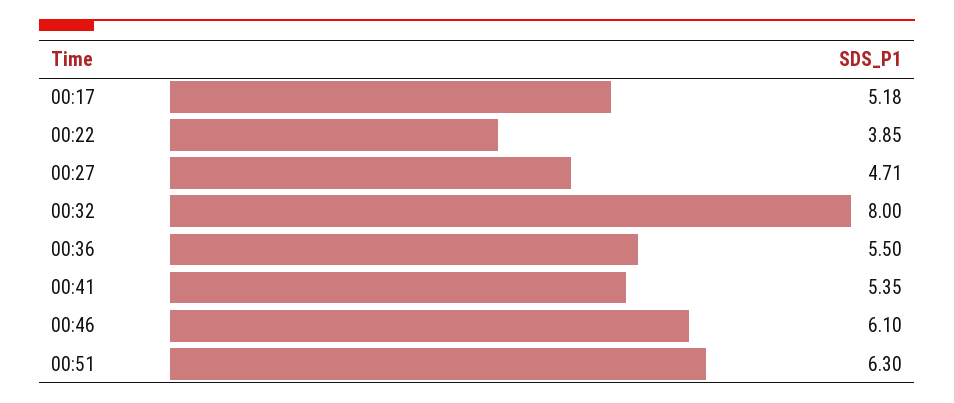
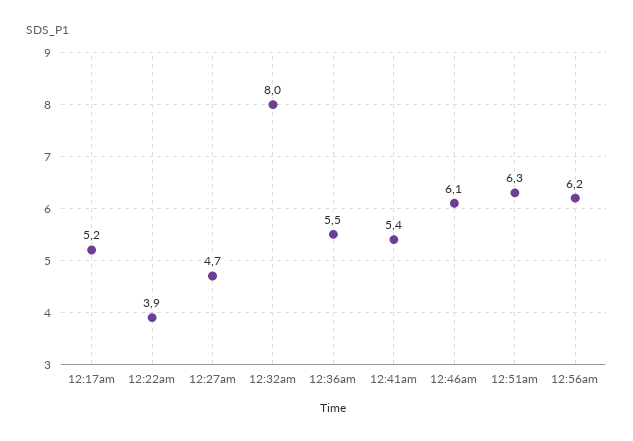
12:56am: none -> 6.2

